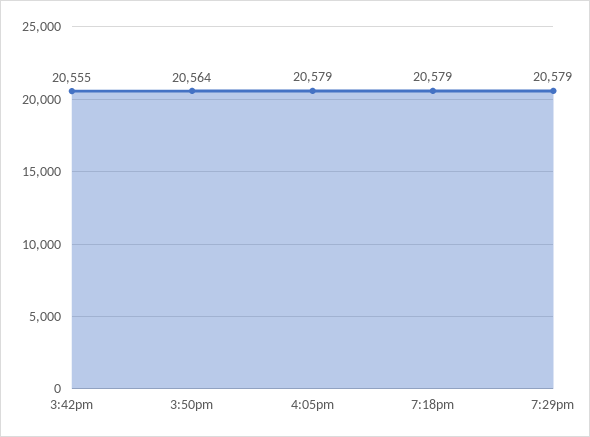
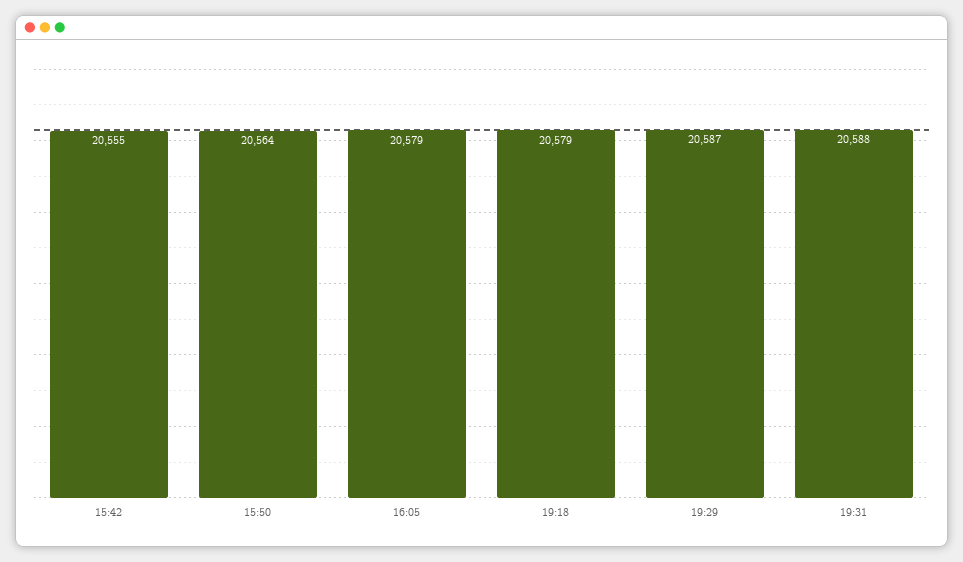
7:29pm: 20579 -> 20587
19:31: none -> 20588

